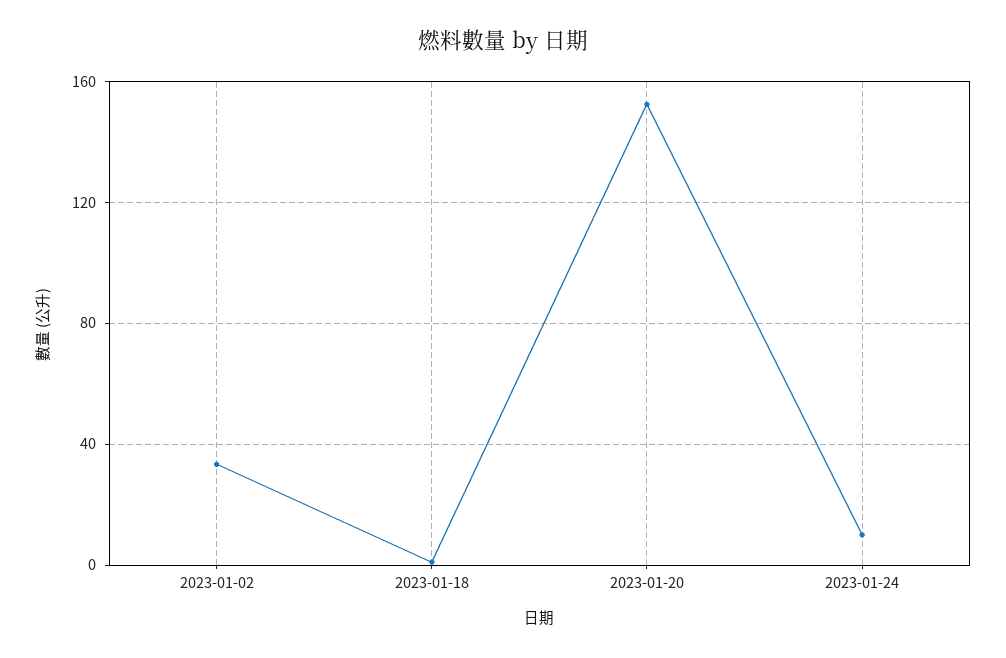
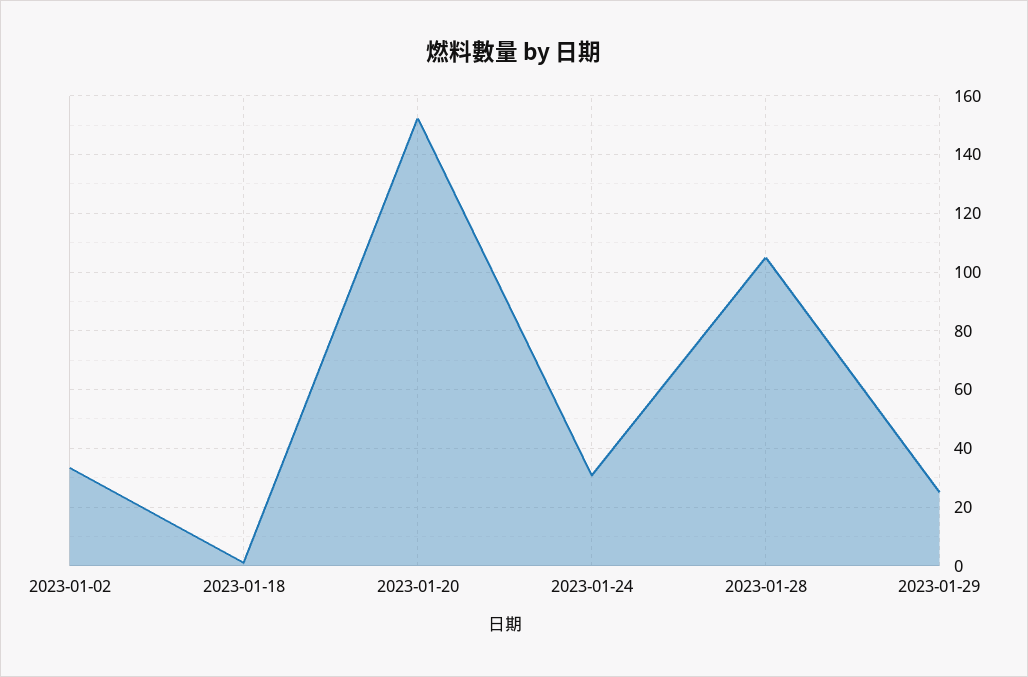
2023-01-24: 10 -> 30
2023-01-28: none -> 105
2023-01-29: none -> 25

